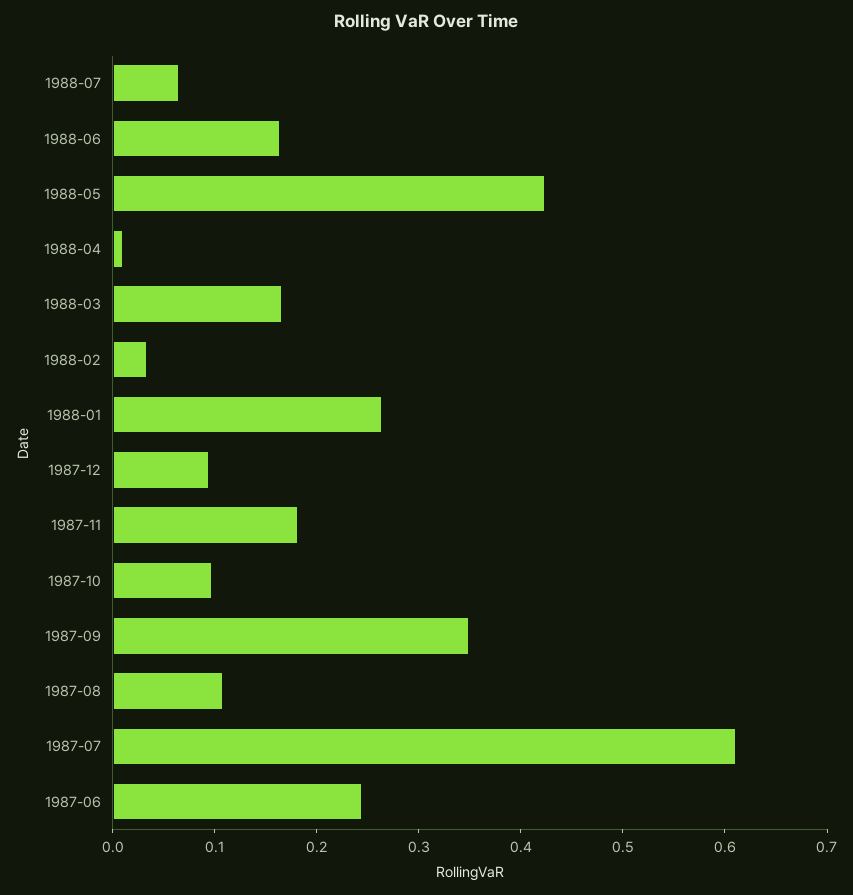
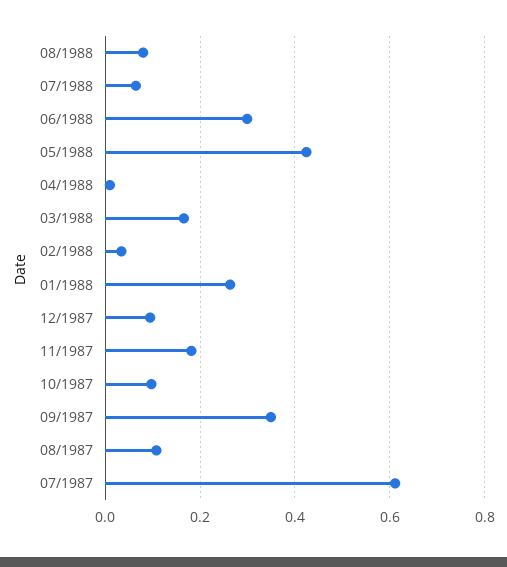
1988-06: 0.16 -> 0.3
1987-06: 0.24 -> none
08/1988: none -> 0.08

